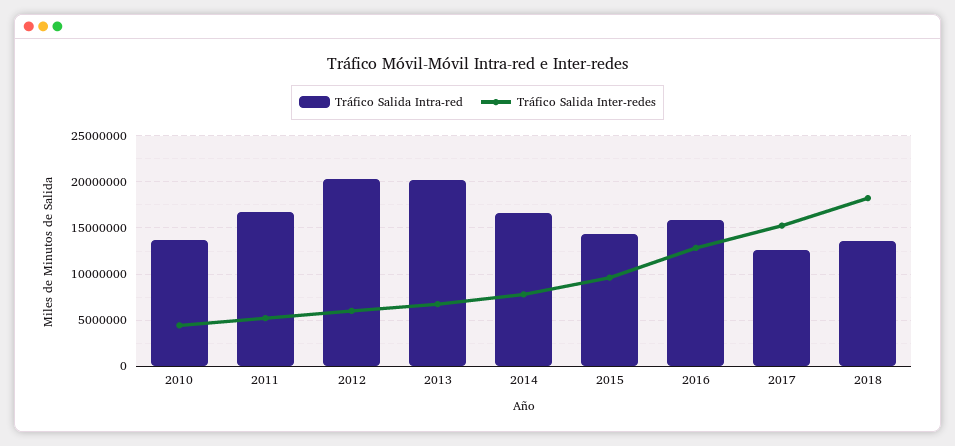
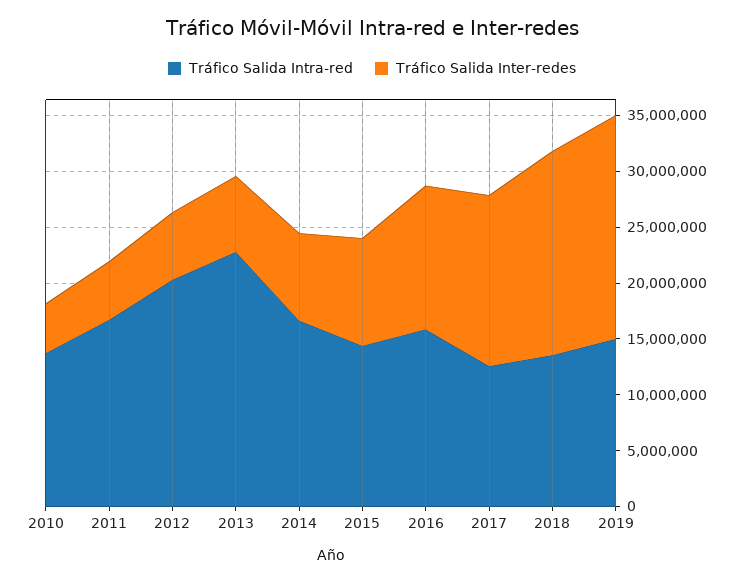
Tráfico Salida Intra-red, 2013: 20000000 -> 23000000
Tráfico Salida Intra-red, 2019: none -> 15000000
Tráfico Salida Inter-redes, 2019: none -> 20000000

